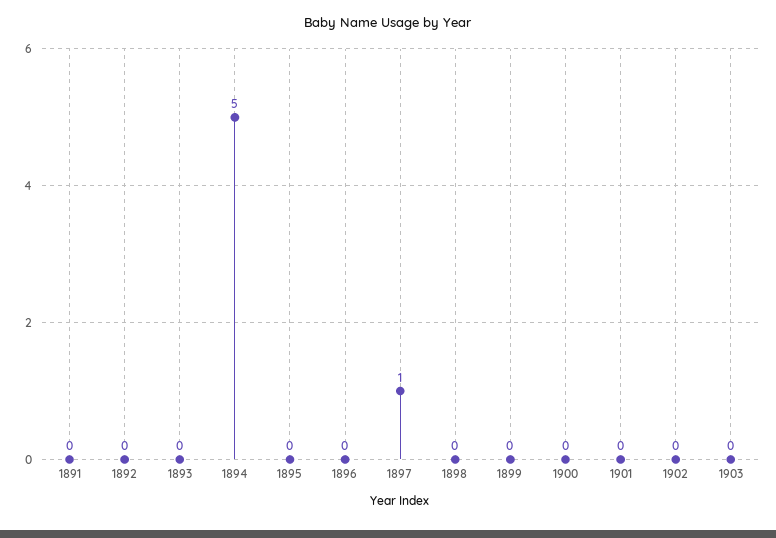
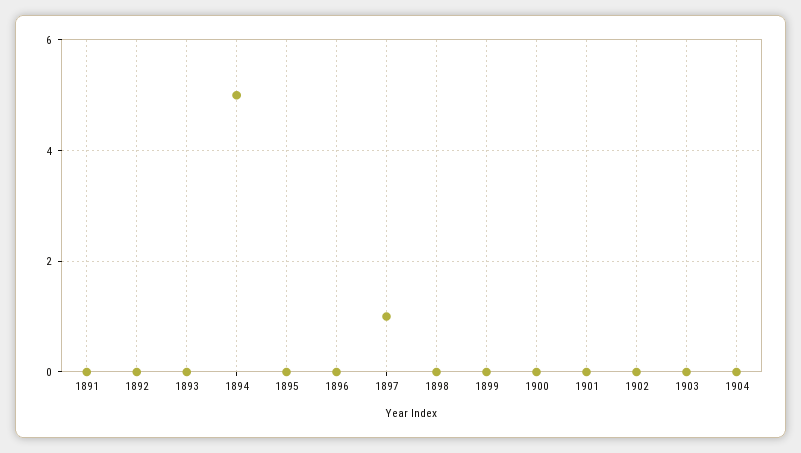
1904: none -> 0

